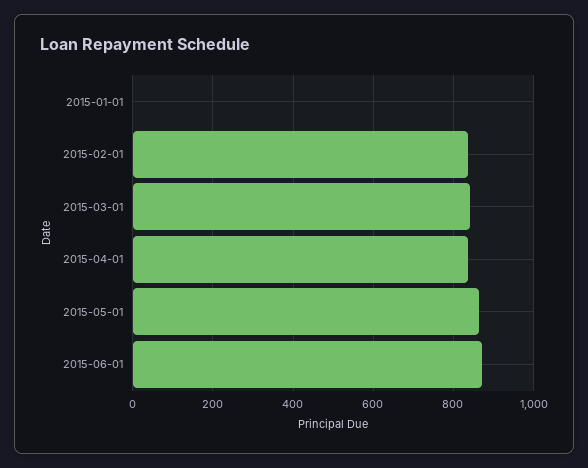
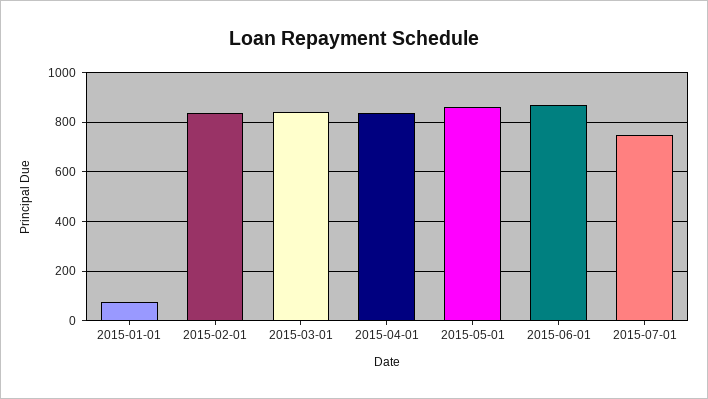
2015-01-01: 0 -> 75
2015-07-01: none -> 750

